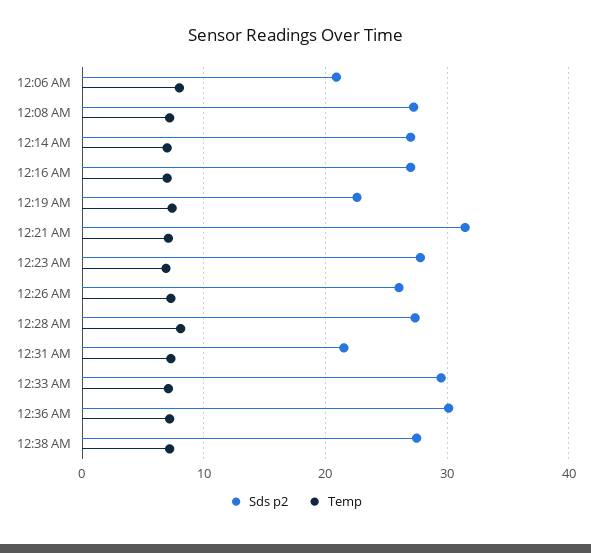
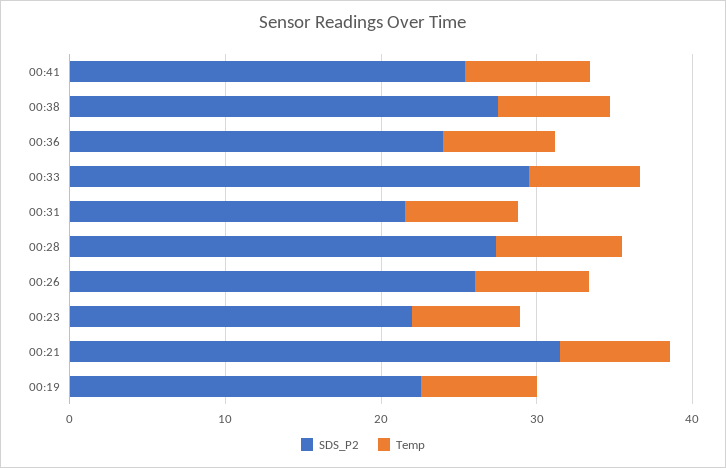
Sds p2, 12:06 AM: 21 -> none
Temp, 12:06 AM: 8 -> none
Sds p2, 12:08 AM: 27 -> none
Temp, 12:08 AM: 7 -> none
Sds p2, 12:14 AM: 27 -> none
Temp, 12:14 AM: 7 -> none
Sds p2, 12:16 AM: 27 -> none
Temp, 12:16 AM: 7 -> none
Sds p2, 12:23 AM: 28 -> 22
Sds p2, 12:36 AM: 30 -> 24
Sds p2, 00:41: none -> 26
Temp, 00:41: none -> 8

